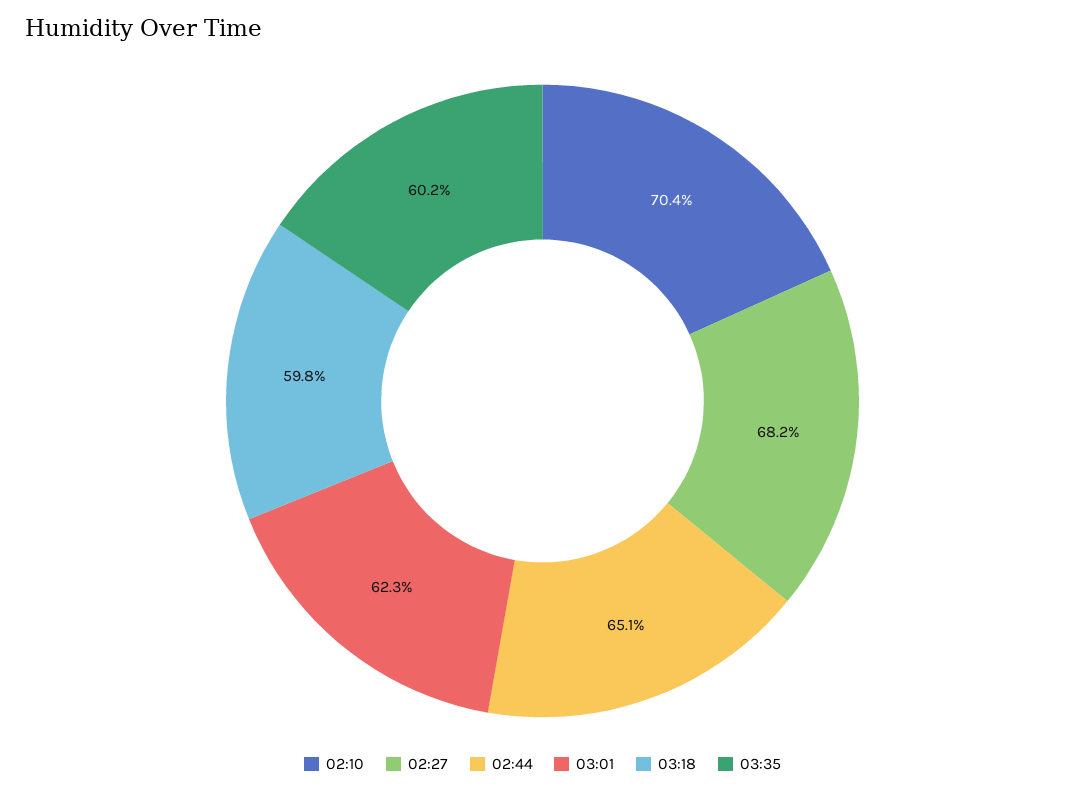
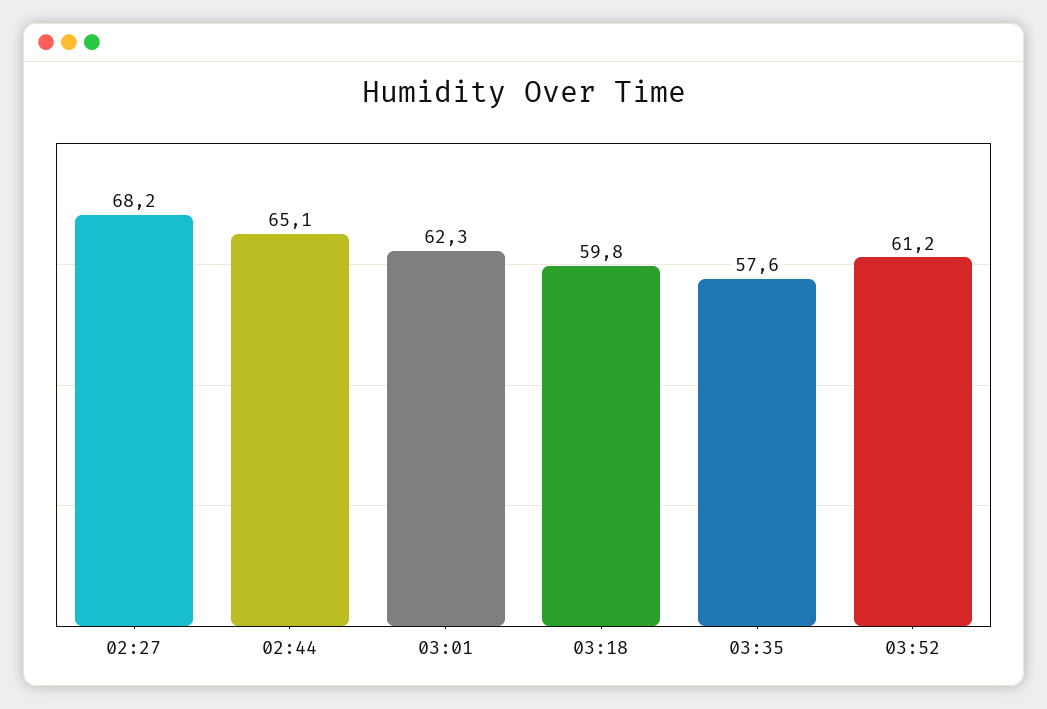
02:10: 70.4 -> none
03:35: 60.2 -> 57.6
03:52: none -> 61.2

